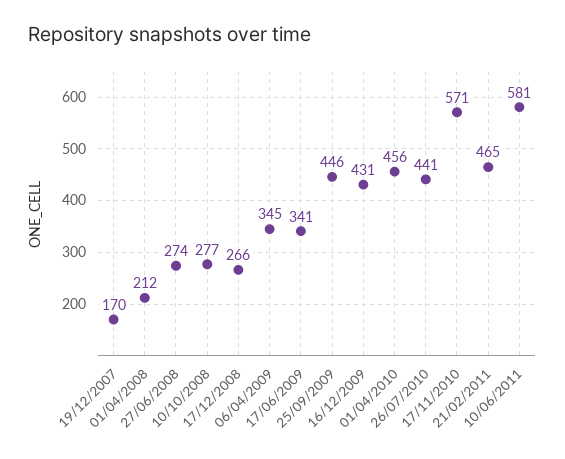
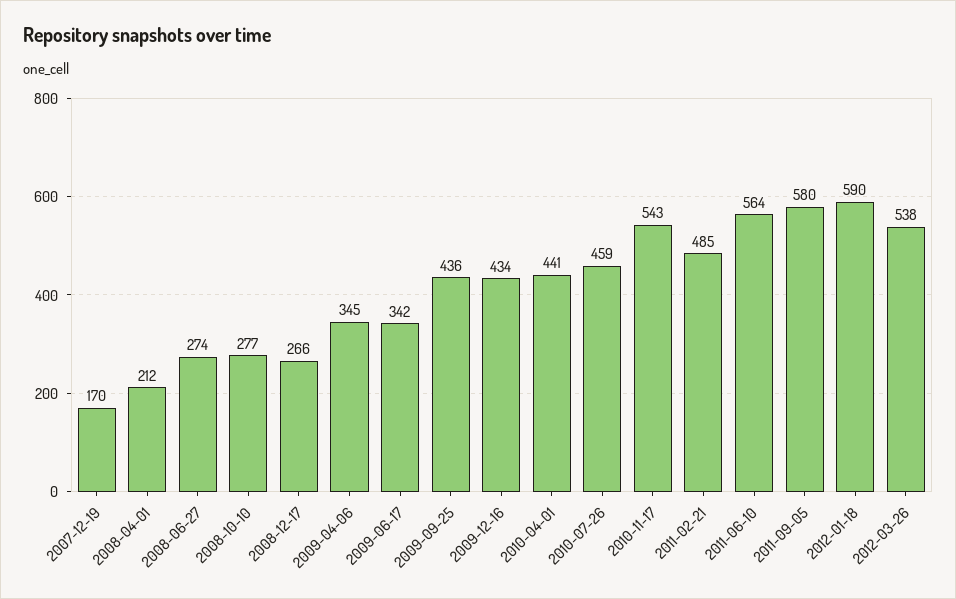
17/06/2009: 341 -> 342
25/09/2009: 446 -> 436
16/12/2009: 431 -> 434
01/04/2010: 456 -> 441
26/07/2010: 441 -> 459
17/11/2010: 571 -> 543
21/02/2011: 465 -> 485
10/06/2011: 581 -> 564
2011-09-05: none -> 580
2012-01-18: none -> 590
2012-03-26: none -> 538

